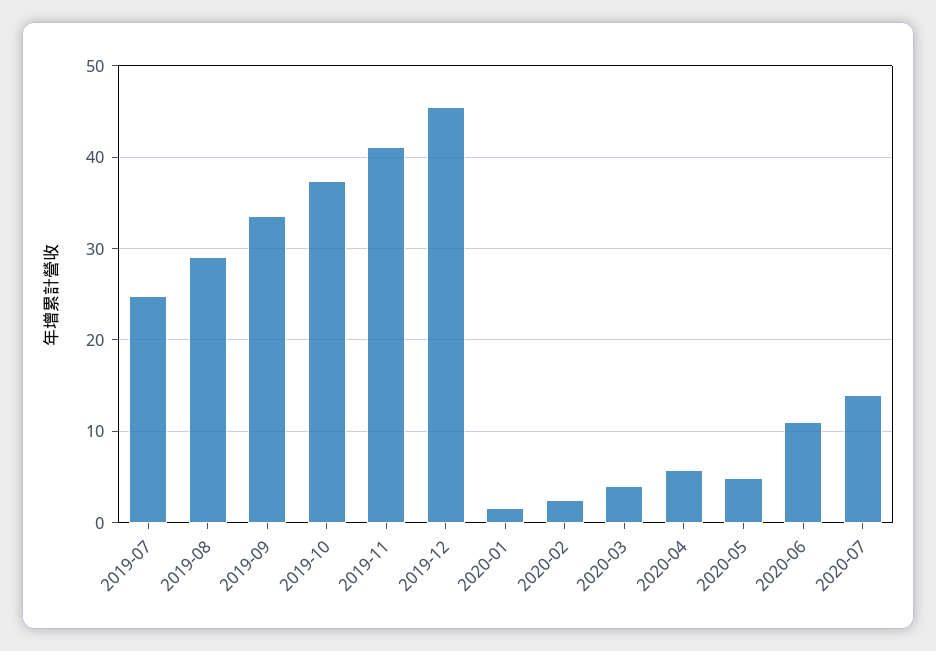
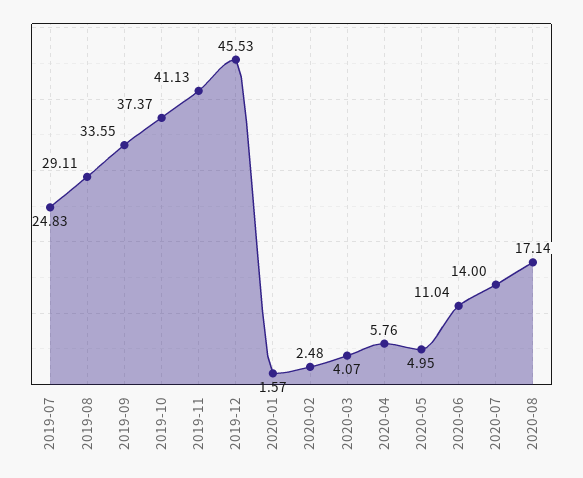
2020-08: none -> 17.14

